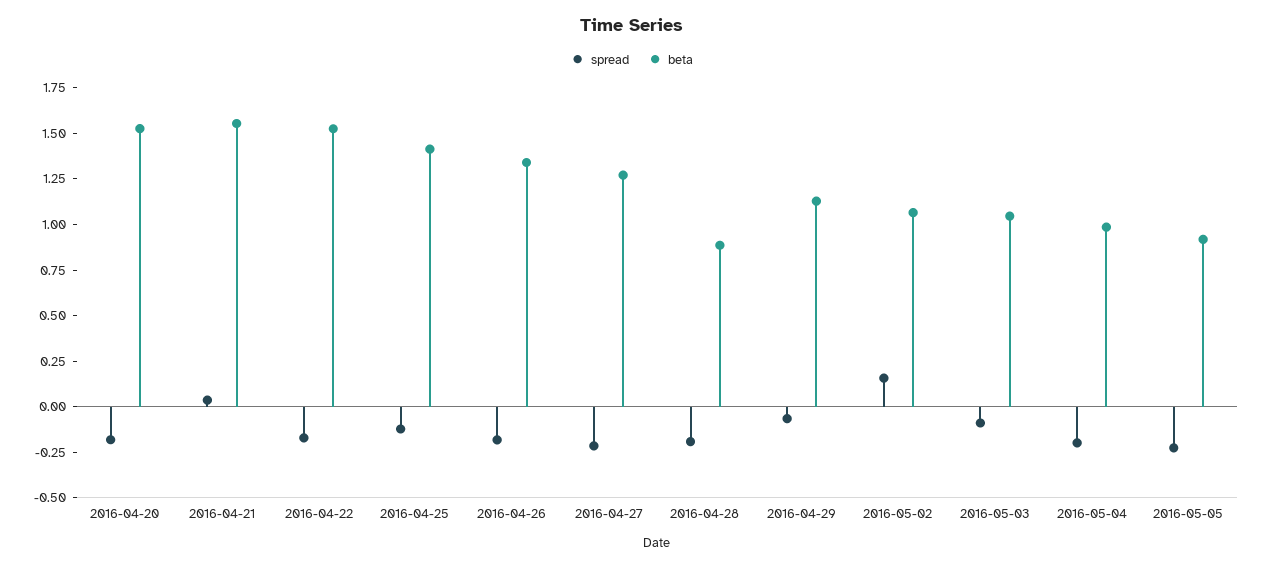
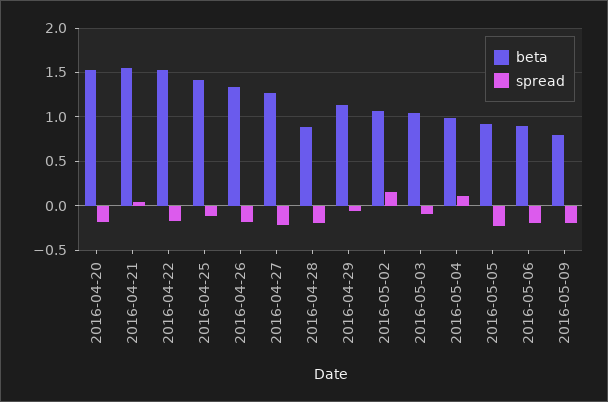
spread, 2016-05-04: -0.2 -> 0.1
beta, 2016-05-06: none -> 0.9
spread, 2016-05-06: none -> -0.2
beta, 2016-05-09: none -> 0.8
spread, 2016-05-09: none -> -0.2

